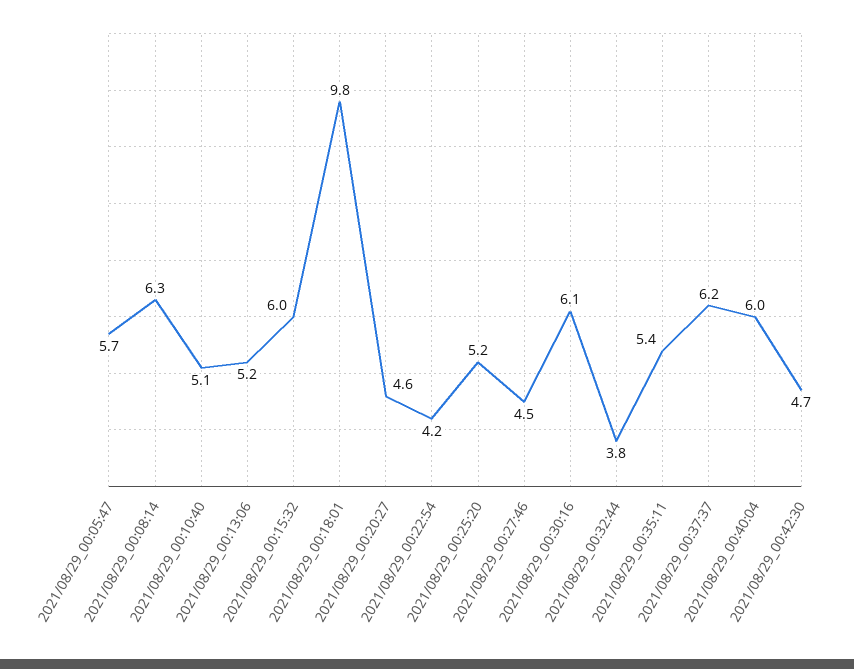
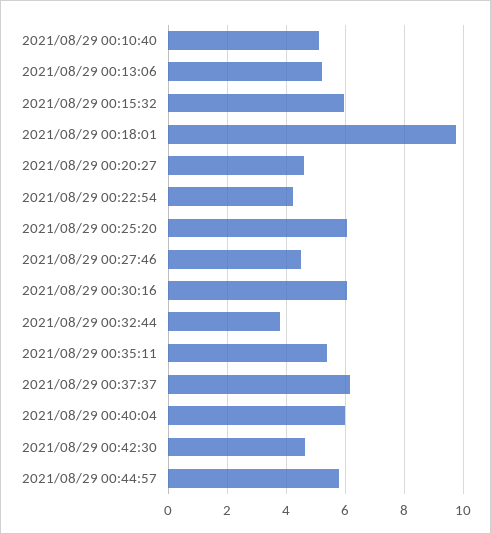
2021/08/29_00:05:47: 5.7 -> none
2021/08/29_00:08:14: 6.3 -> none
2021/08/29_00:25:20: 5.2 -> 6
2021/08/29 00:44:57: none -> 5.75

